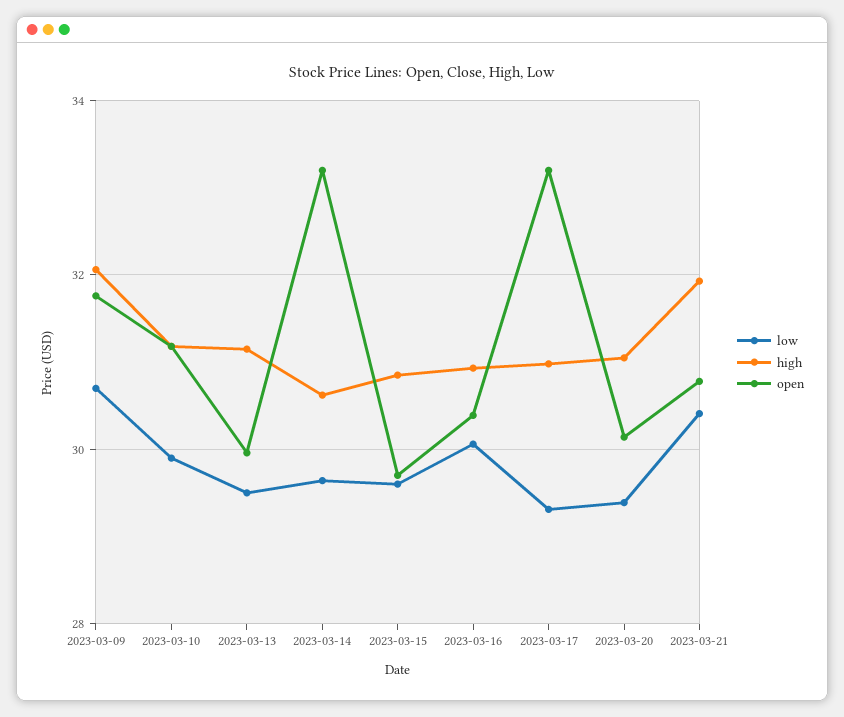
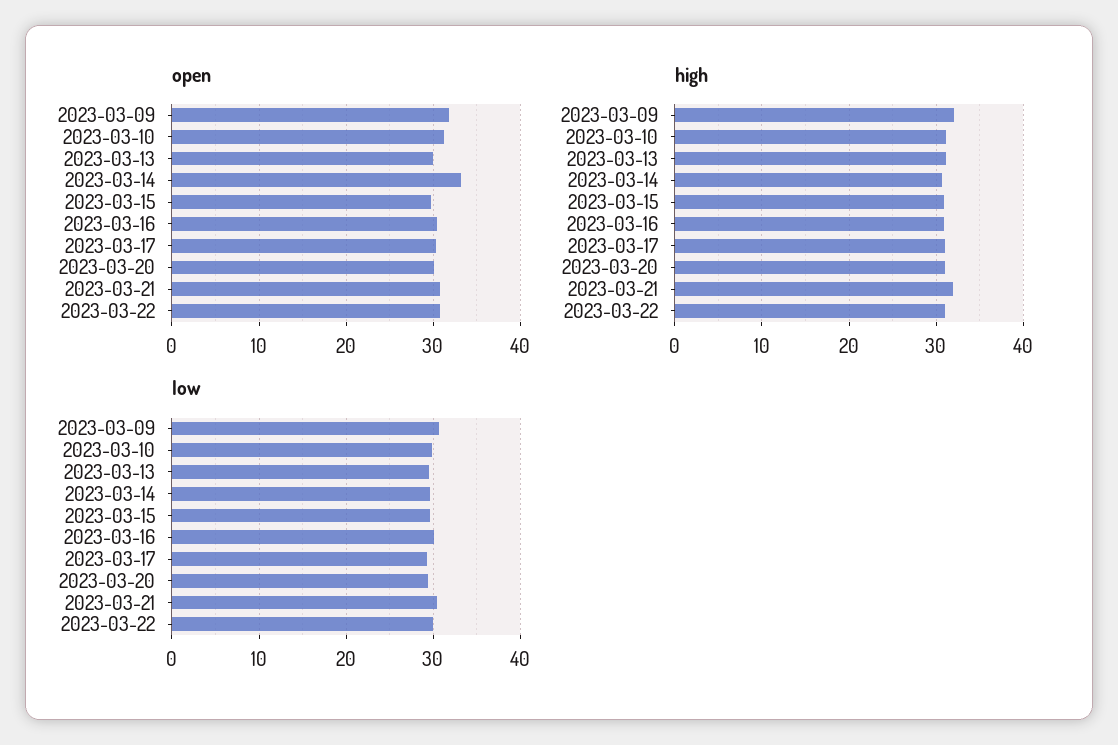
open, 2023-03-17: 33.2 -> 30
open, 2023-03-22: none -> 31
high, 2023-03-22: none -> 31
low, 2023-03-22: none -> 30

